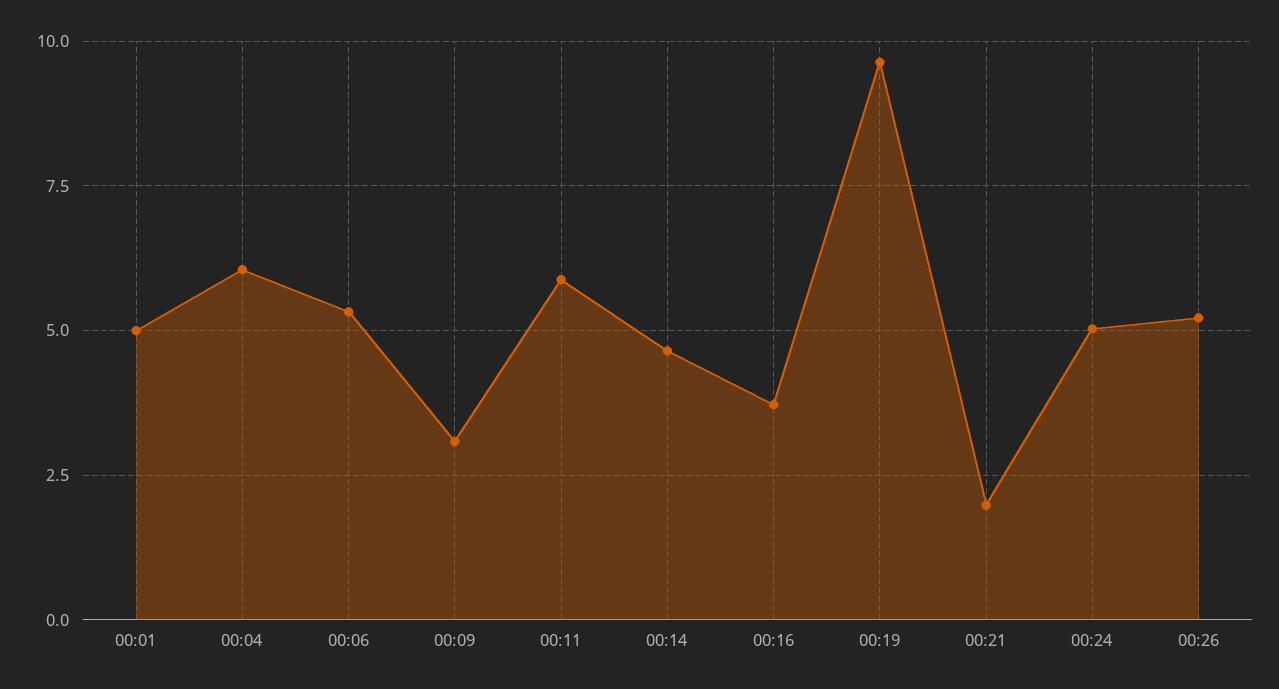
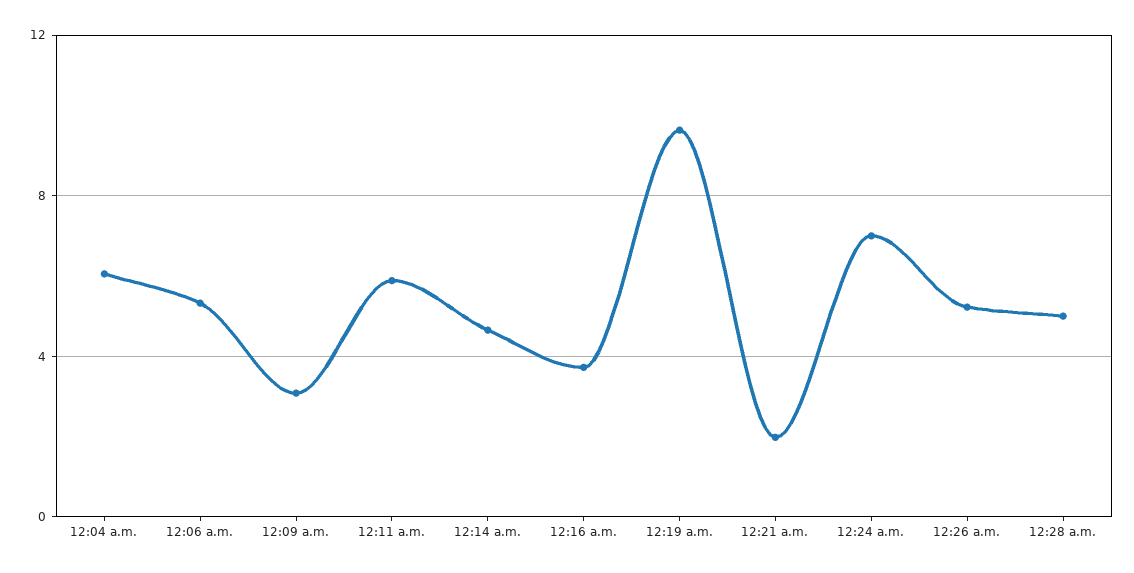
00:01: 5 -> none
00:24: 5 -> 7
12:28 a.m.: none -> 5

